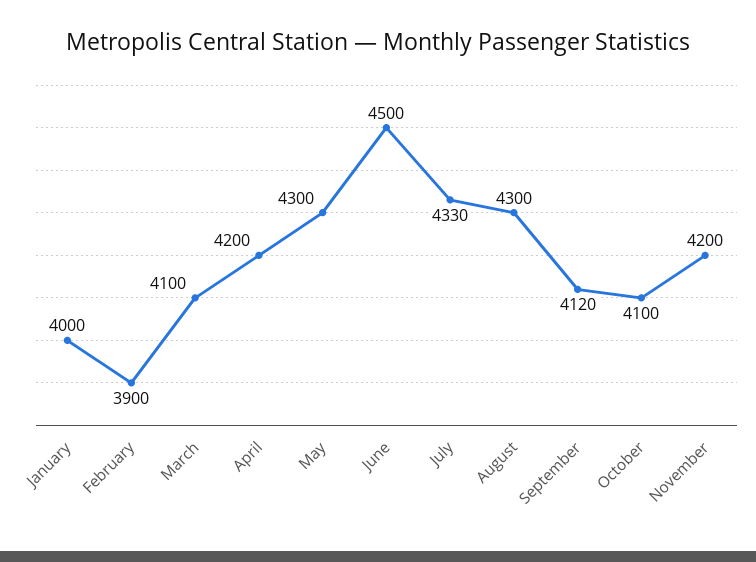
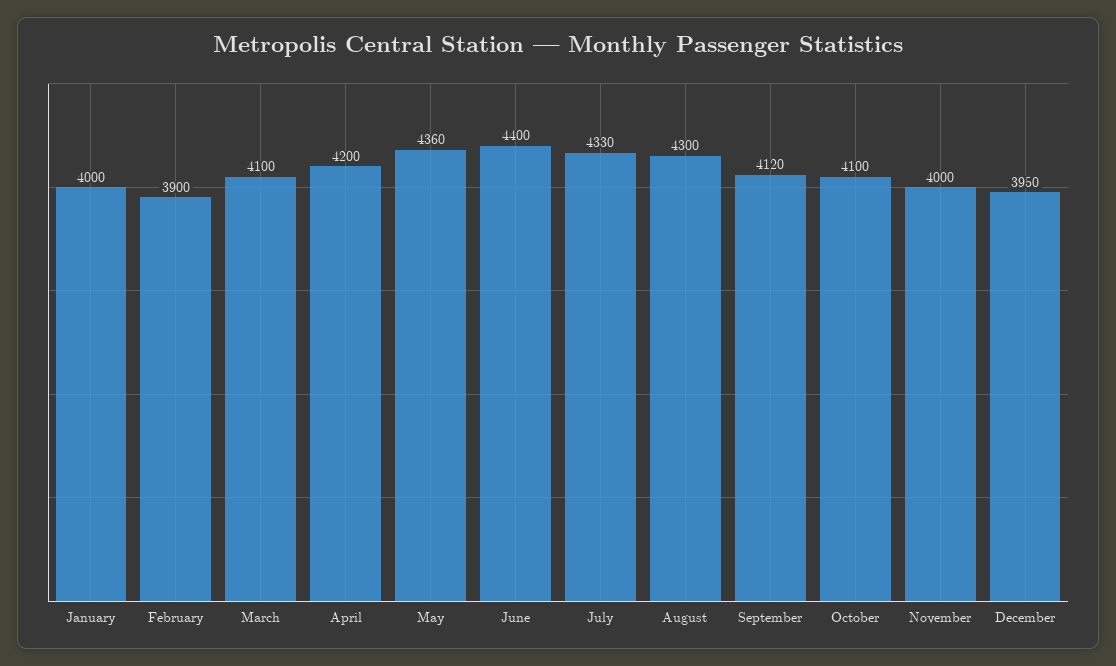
May: 4300 -> 4360
June: 4500 -> 4400
November: 4200 -> 4000
December: none -> 3950

